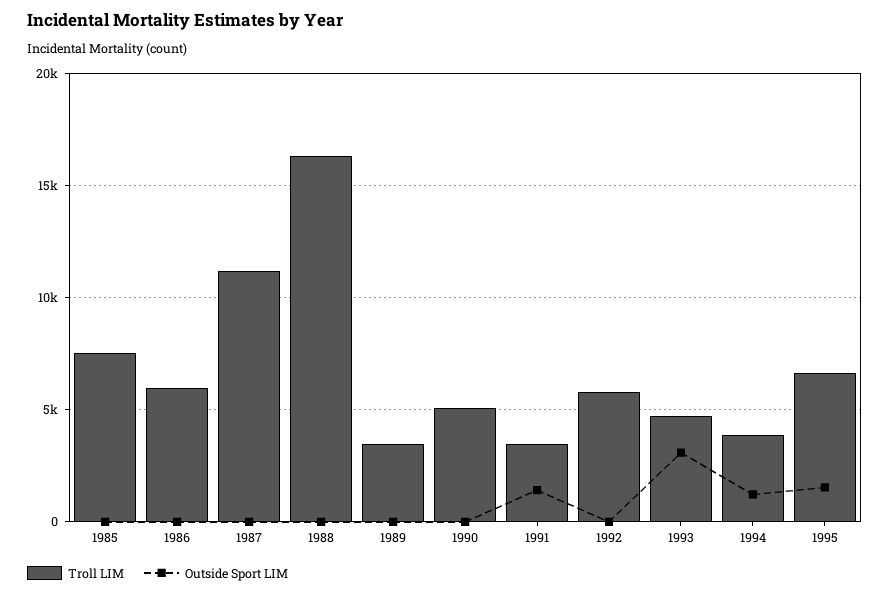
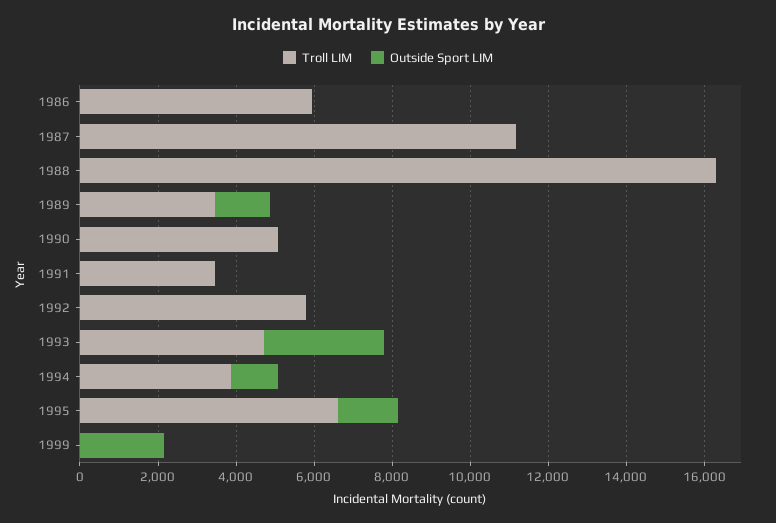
Troll LIM, 1985: 7500 -> none
Outside Sport LIM, 1985: 0 -> none
Outside Sport LIM, 1989: 0 -> 1500
Outside Sport LIM, 1991: 1500 -> 0
Troll LIM, 1999: none -> 0
Outside Sport LIM, 1999: none -> 2000

